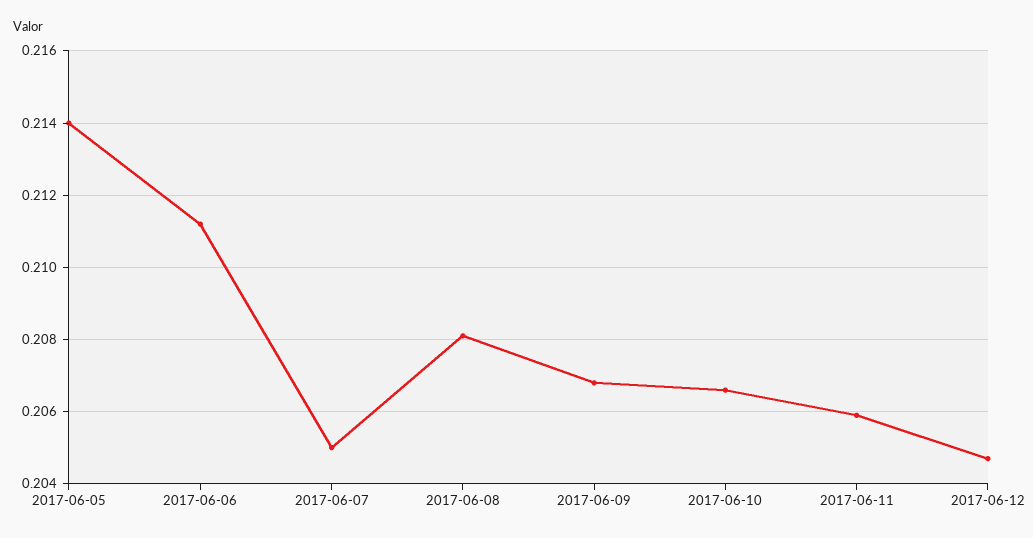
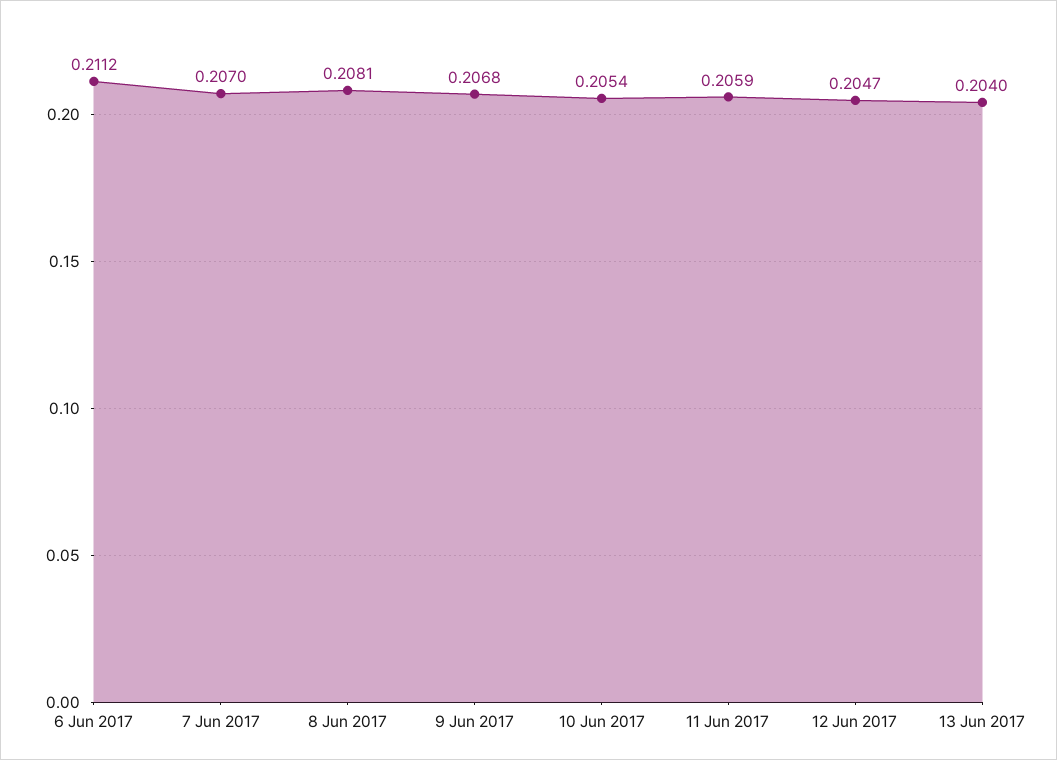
2017-06-05: 0.214 -> none
2017-06-07: 0.205 -> 0.207
2017-06-10: 0.2065 -> 0.2054
13 Jun 2017: none -> 0.204

